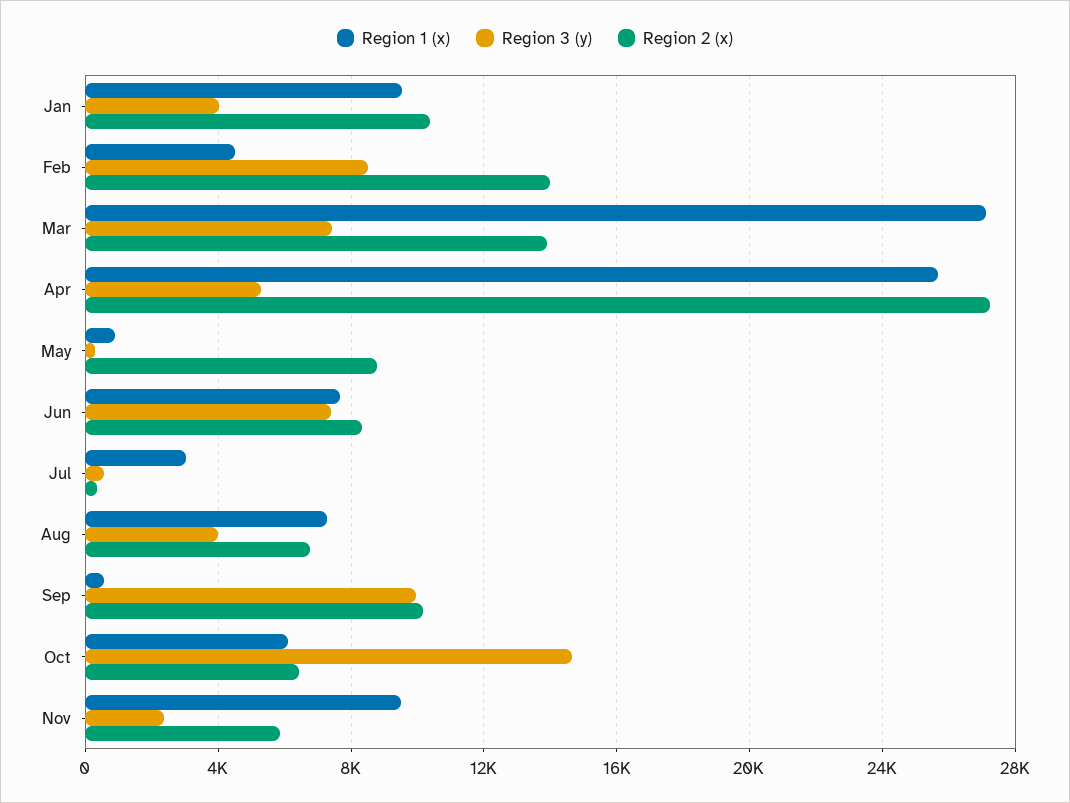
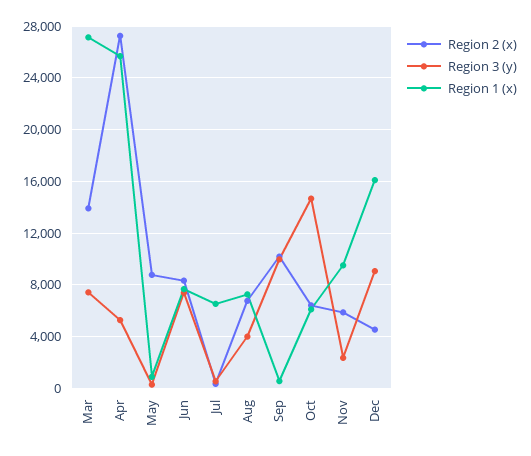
Region 1 (x), Jan: 9500 -> none
Region 3 (y), Jan: 4000 -> none
Region 2 (x), Jan: 10500 -> none
Region 1 (x), Feb: 4500 -> none
Region 3 (y), Feb: 8500 -> none
Region 2 (x), Feb: 14000 -> none
Region 1 (x), Jul: 3000 -> 6500
Region 2 (x), Dec: none -> 4500
Region 3 (y), Dec: none -> 9000
Region 1 (x), Dec: none -> 16000

